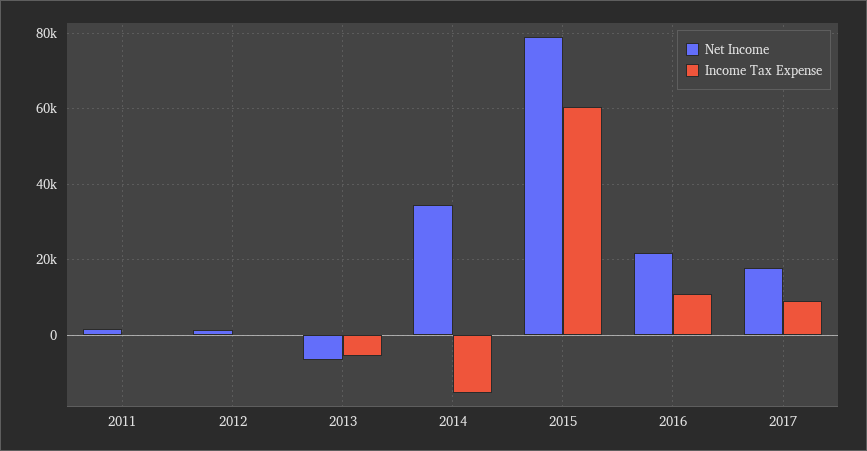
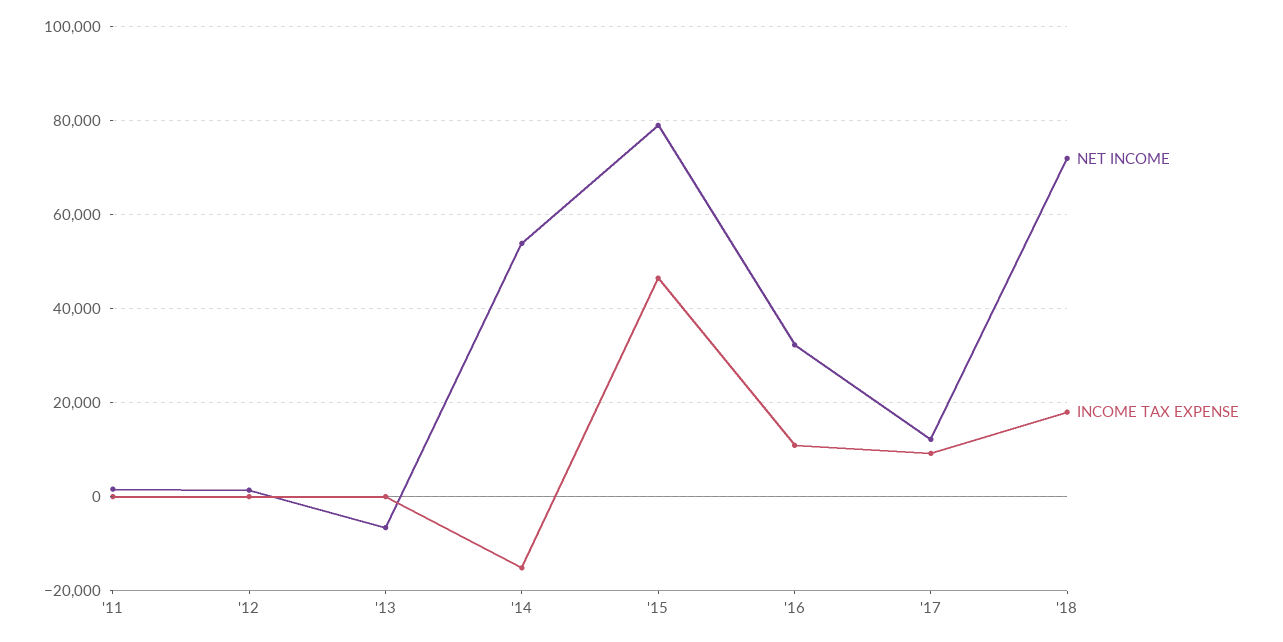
Income Tax Expense, 2013: -6000 -> 0
Net Income, 2014: 34000 -> 54000
Income Tax Expense, 2015: 60000 -> 46000
Net Income, 2016: 22000 -> 32000
Net Income, 2017: 18000 -> 12000
Net Income, '18: none -> 72000
Income Tax Expense, '18: none -> 18000

